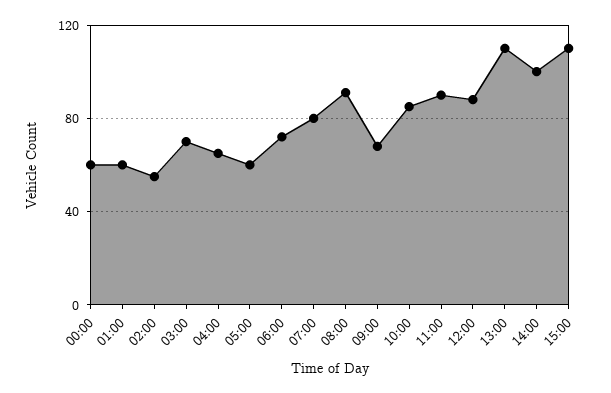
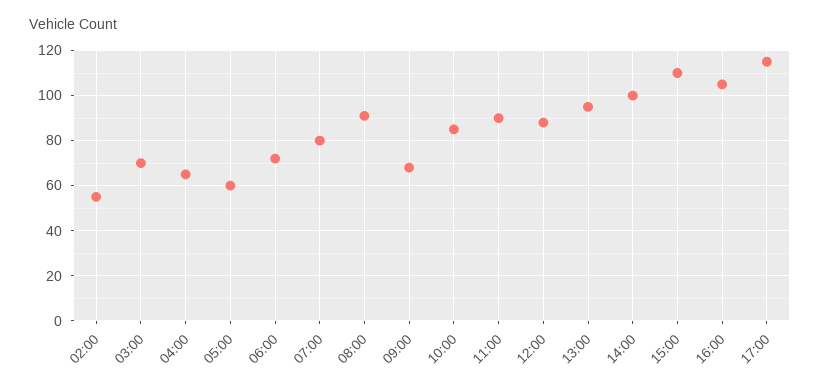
00:00: 60 -> none
01:00: 60 -> none
13:00: 110 -> 95
16:00: none -> 105
17:00: none -> 115

